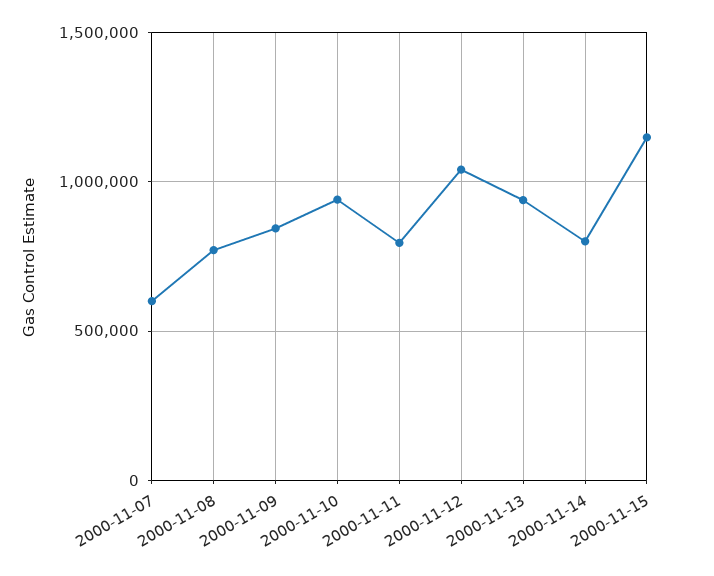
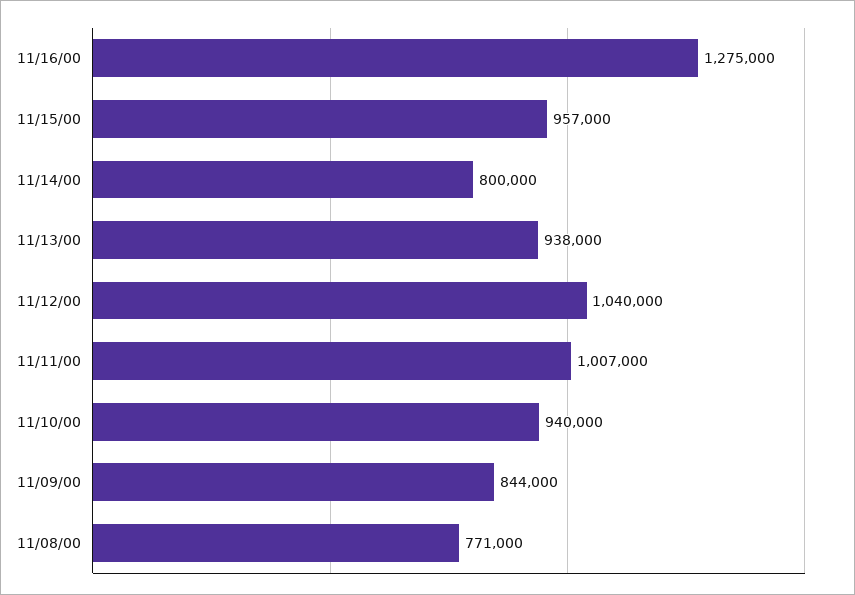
2000-11-07: 600000 -> none
2000-11-11: 800000 -> 1007000
2000-11-15: 1150000 -> 957000
11/16/00: none -> 1275000

